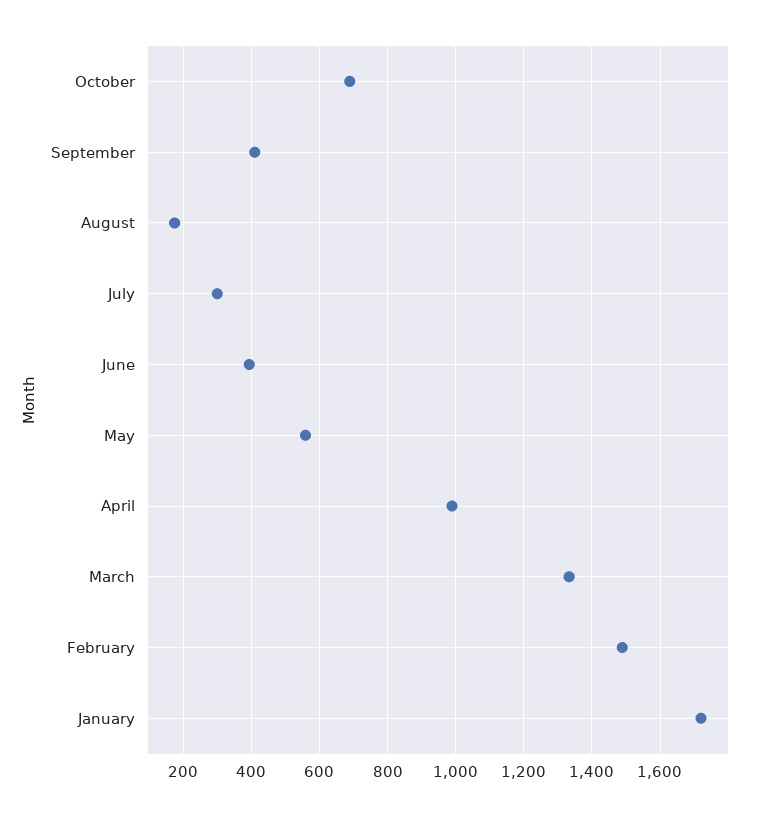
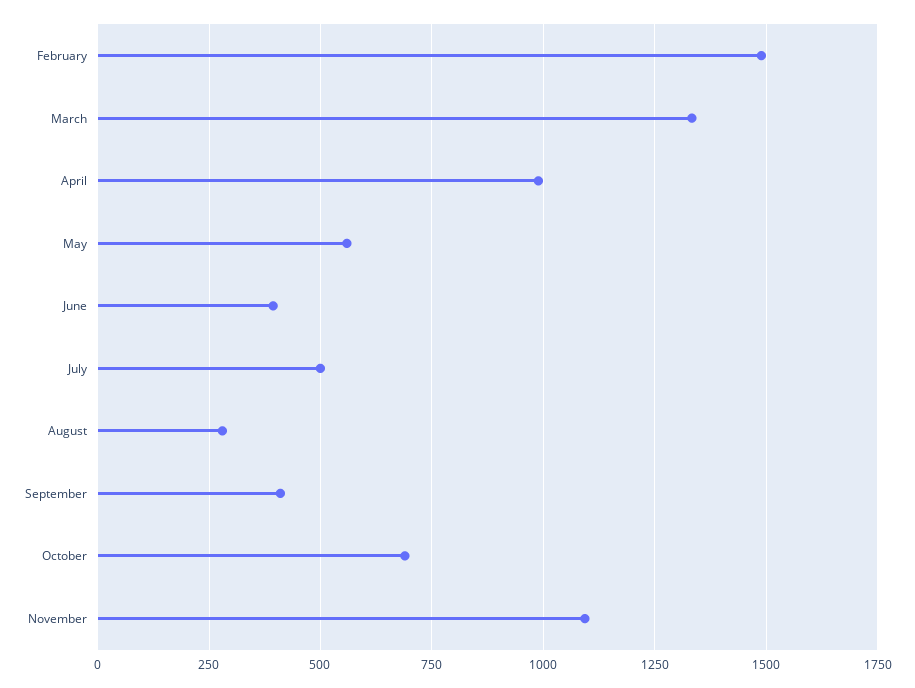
August: 180 -> 275
July: 300 -> 500
January: 1720 -> none
November: none -> 1100

